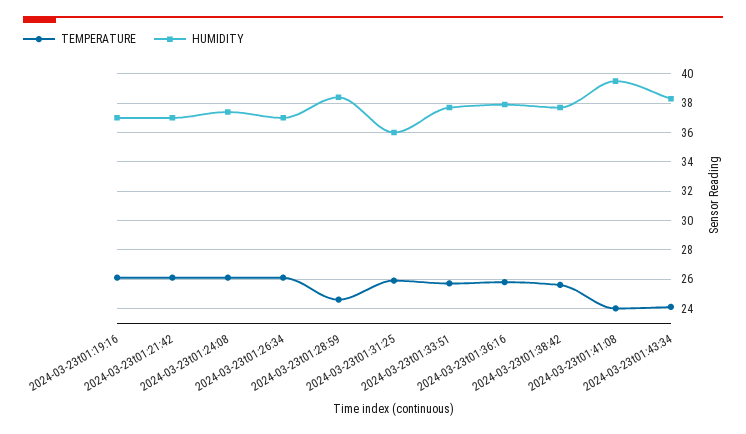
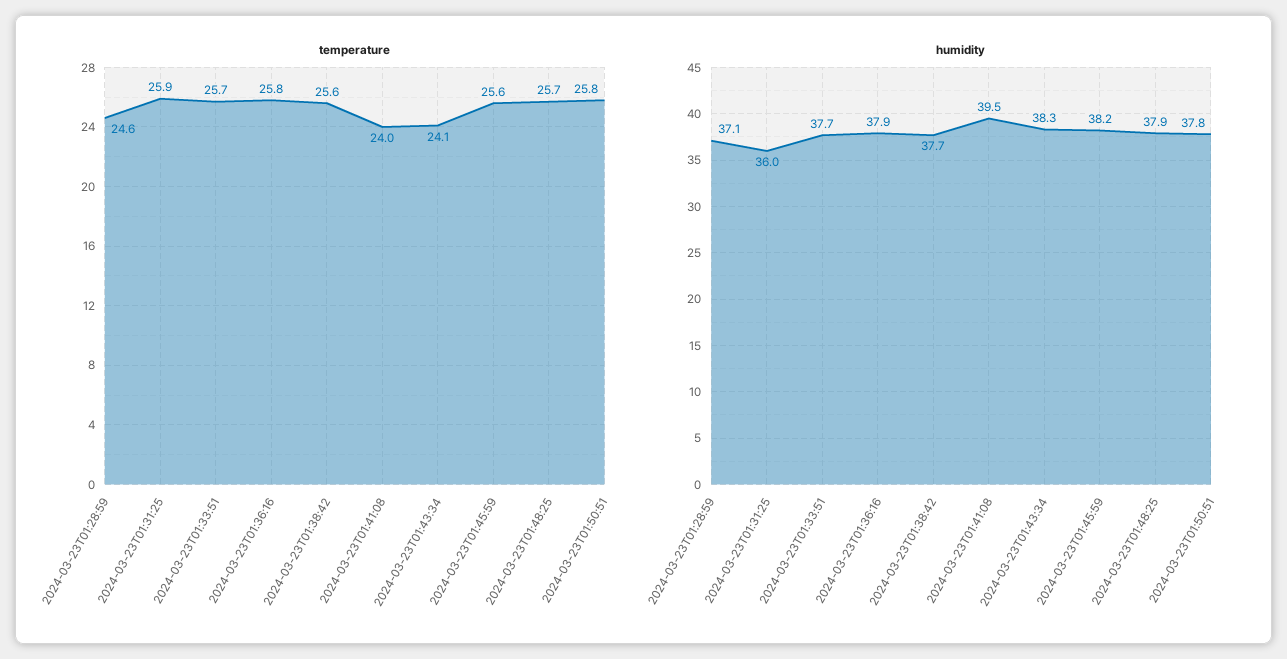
TEMPERATURE, 2024-03-23t01:19:16: 26 -> none
HUMIDITY, 2024-03-23t01:19:16: 37 -> none
TEMPERATURE, 2024-03-23t01:21:42: 26 -> none
HUMIDITY, 2024-03-23t01:21:42: 37 -> none
TEMPERATURE, 2024-03-23t01:24:08: 26 -> none
HUMIDITY, 2024-03-23t01:24:08: 37.5 -> none
TEMPERATURE, 2024-03-23t01:26:34: 26 -> none
HUMIDITY, 2024-03-23t01:26:34: 37 -> none
HUMIDITY, 2024-03-23t01:28:59: 38.5 -> 37.1
TEMPERATURE, 2024-03-23T01:45:59: none -> 25.6
TEMPERATURE, 2024-03-23T01:48:25: none -> 25.7
TEMPERATURE, 2024-03-23T01:50:51: none -> 25.8
HUMIDITY, 2024-03-23T01:45:59: none -> 38.2
HUMIDITY, 2024-03-23T01:48:25: none -> 37.9
HUMIDITY, 2024-03-23T01:50:51: none -> 37.8

